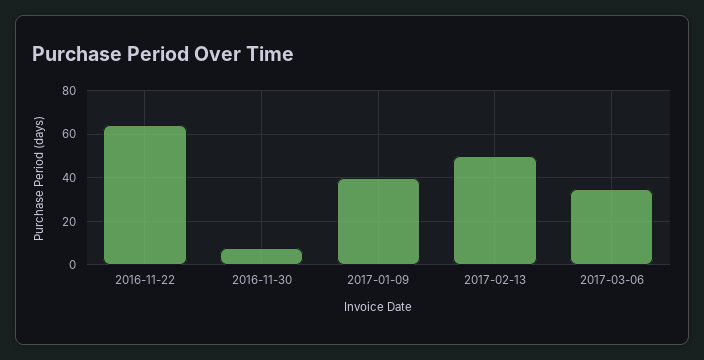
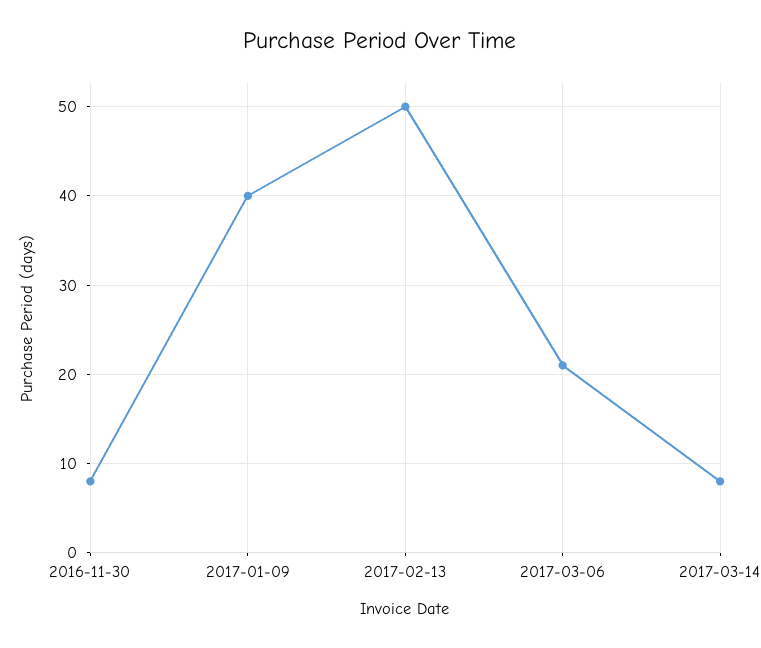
2016-11-22: 65 -> none
2017-03-06: 35 -> 21
2017-03-14: none -> 8

